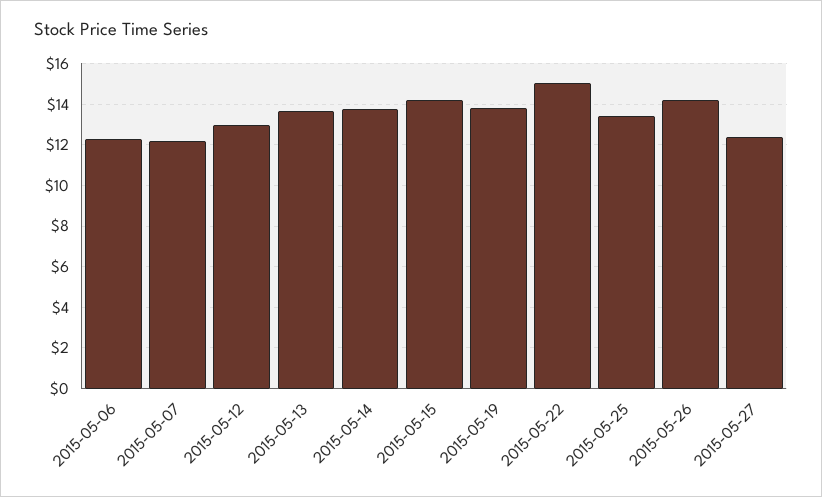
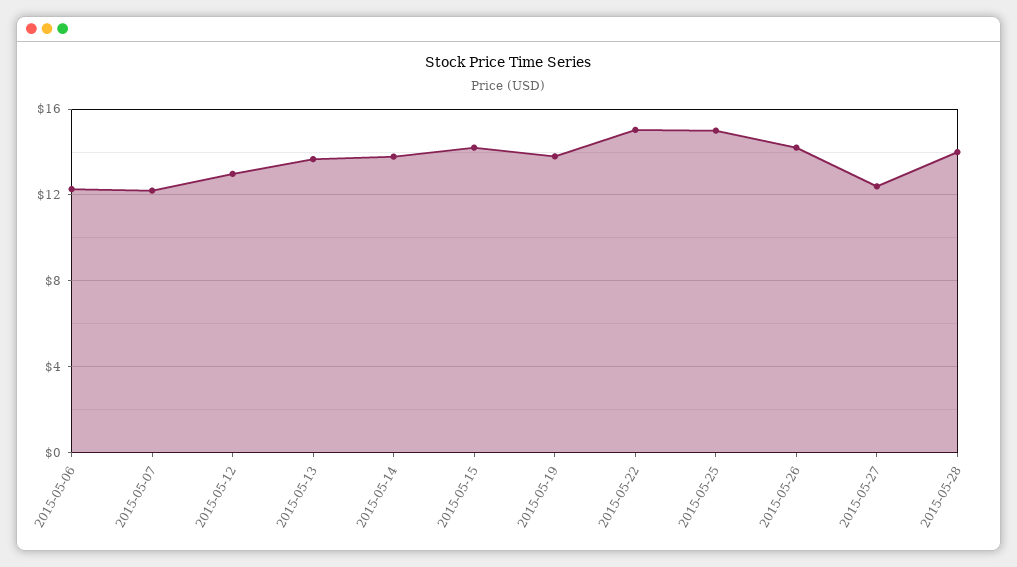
2015-05-25: 13.5 -> 15
2015-05-28: none -> 14

